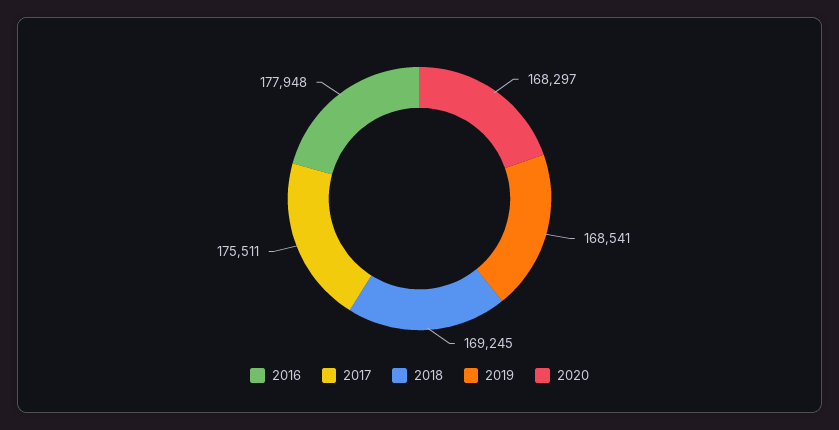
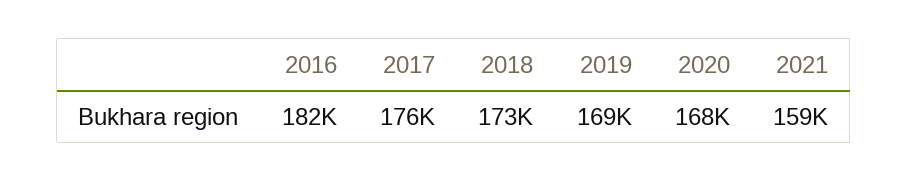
2016: 177948 -> 182000
2018: 169245 -> 173000
2021: none -> 159000

